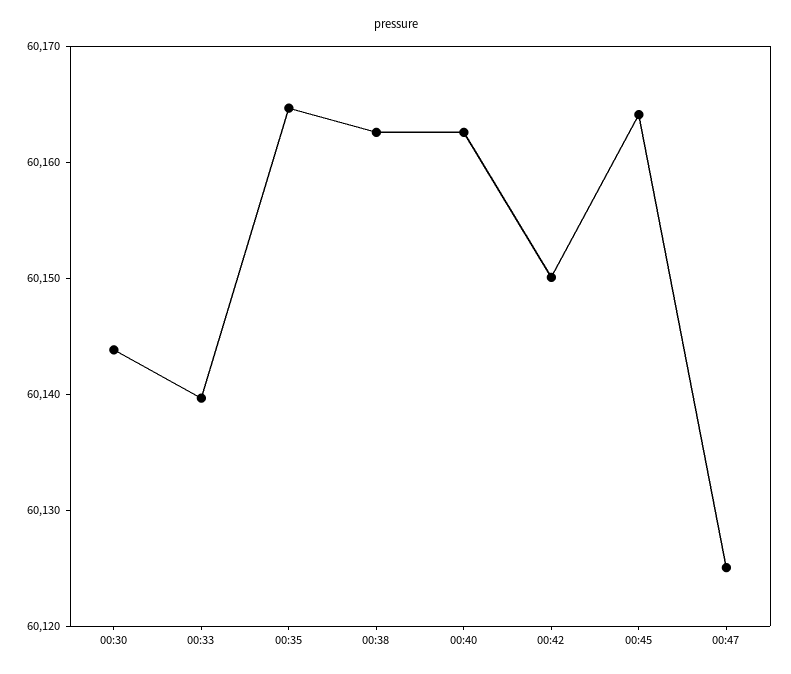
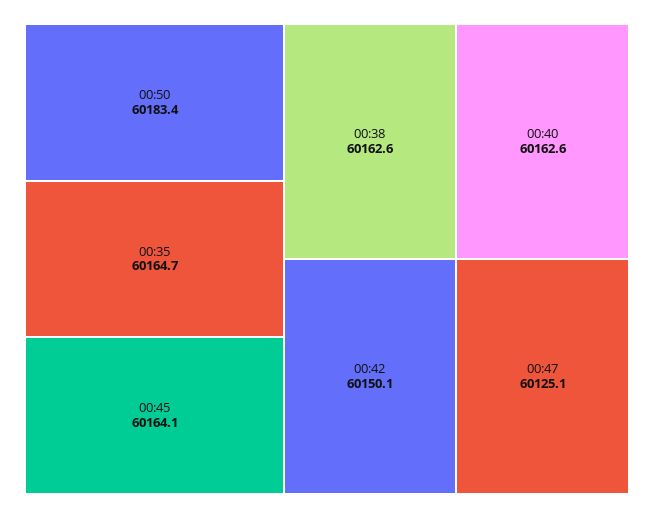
00:30: 60144 -> none
00:33: 60140 -> none
00:50: none -> 60183.4

